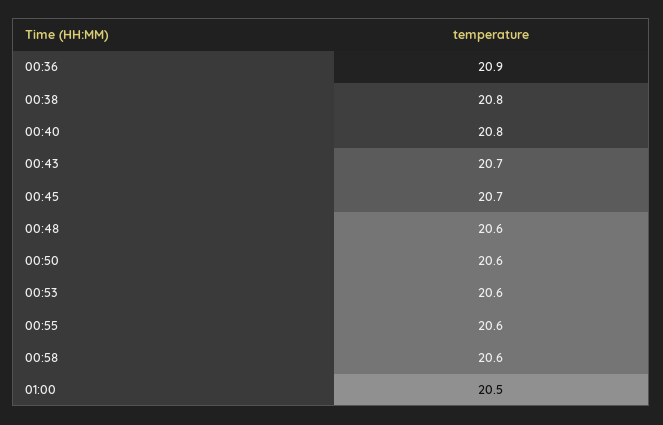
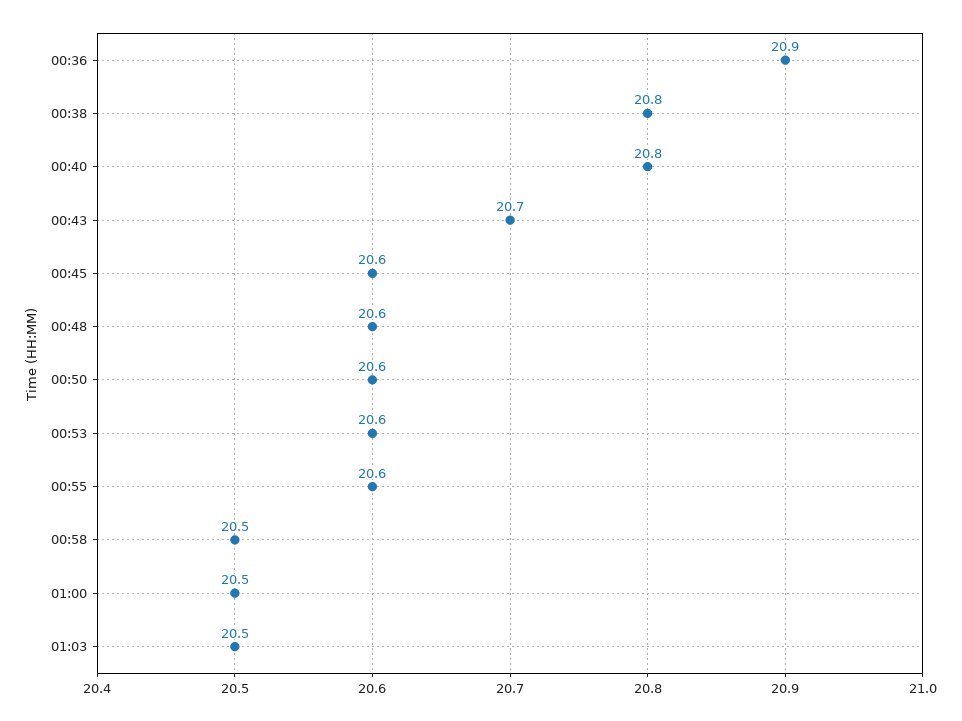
00:45: 20.7 -> 20.6
00:58: 20.6 -> 20.5
01:03: none -> 20.5

